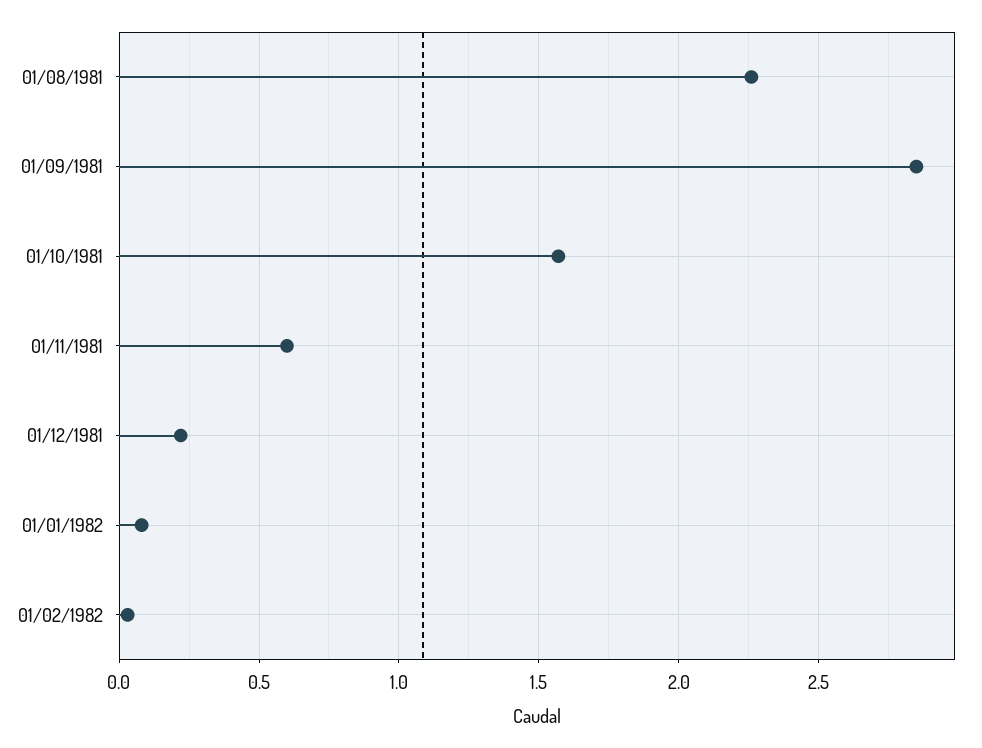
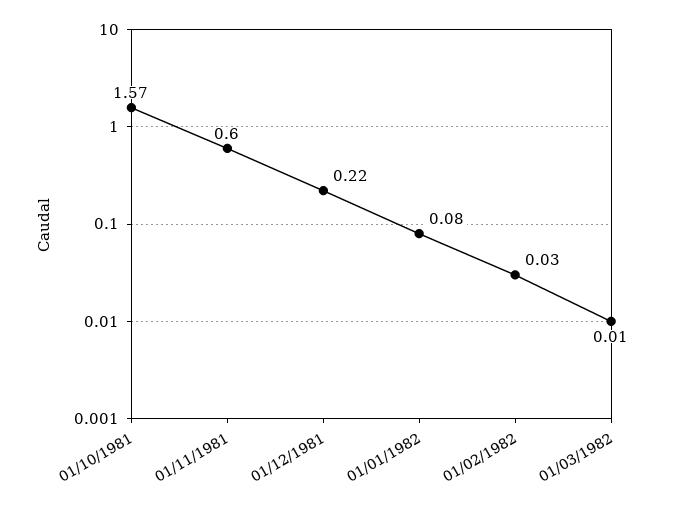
01/08/1981: 2.25 -> none
01/09/1981: 2.85 -> none
01/03/1982: none -> 0.01

